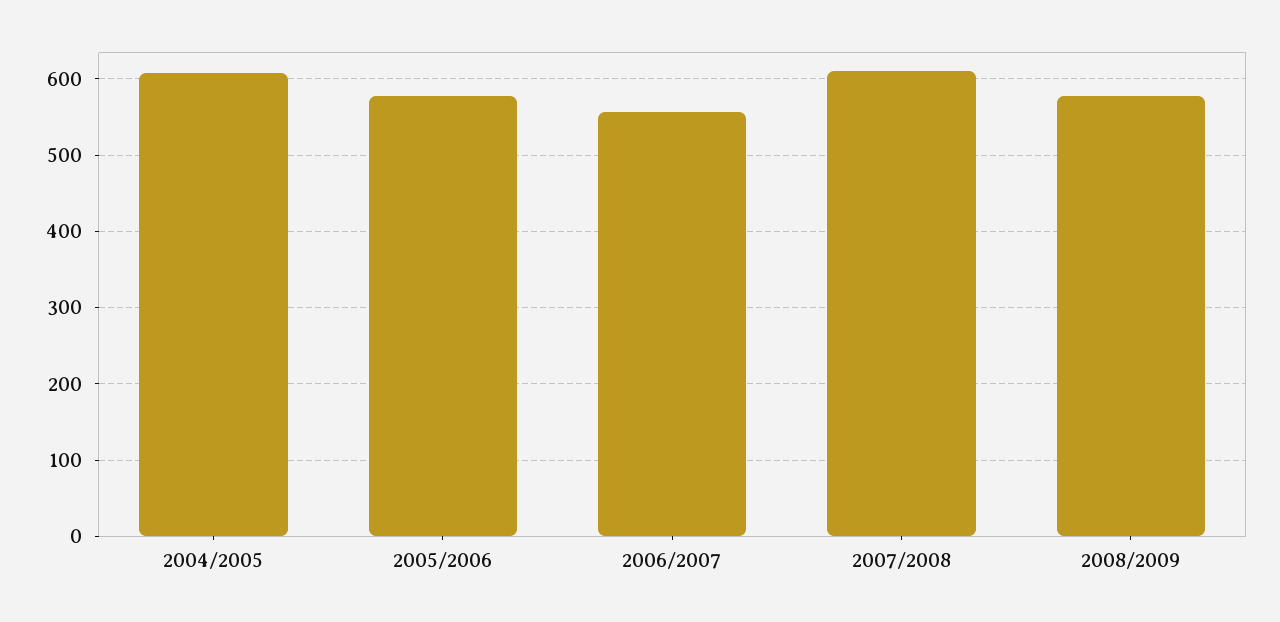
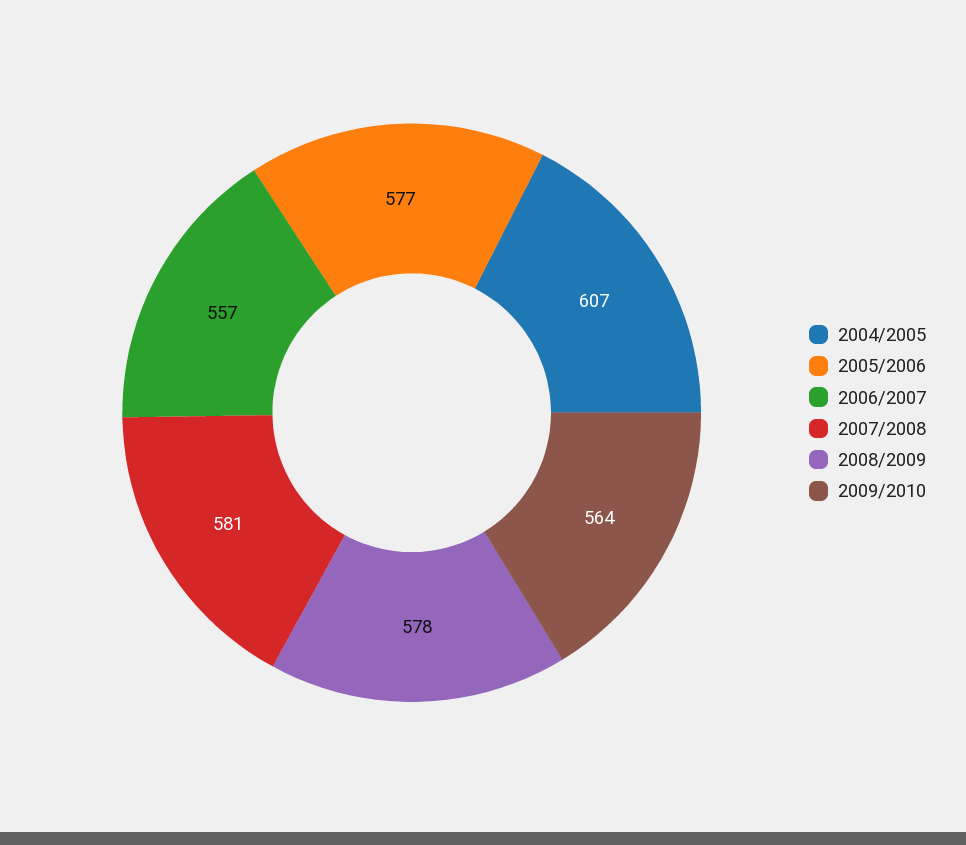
2007/2008: 610 -> 581
2009/2010: none -> 564

